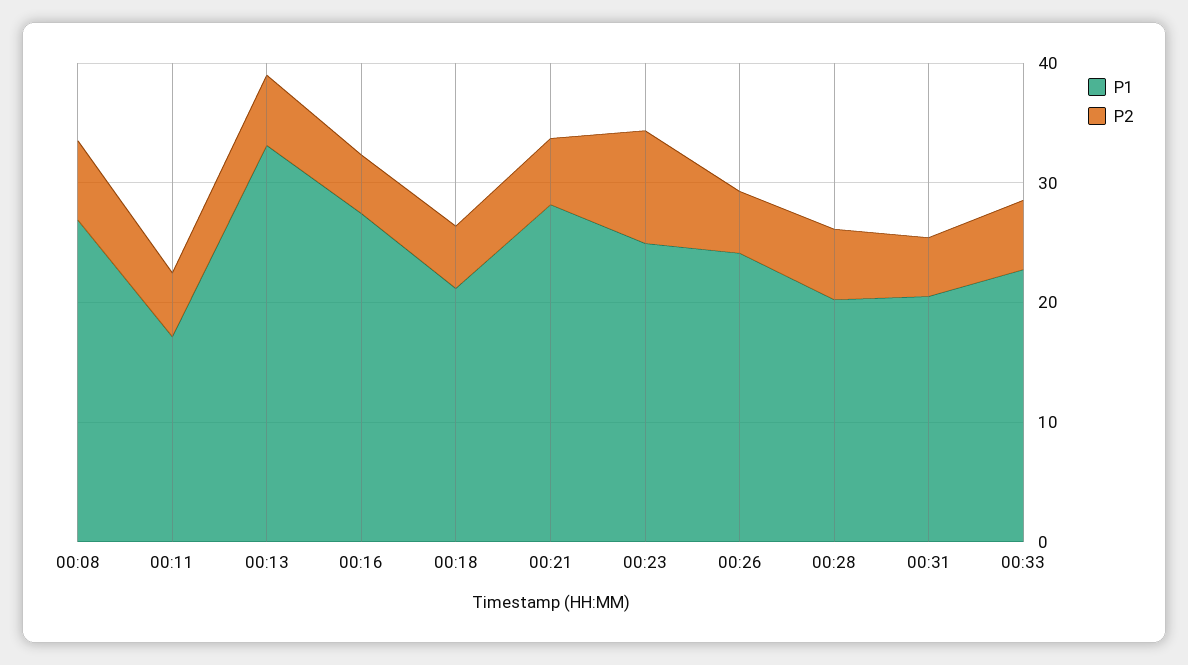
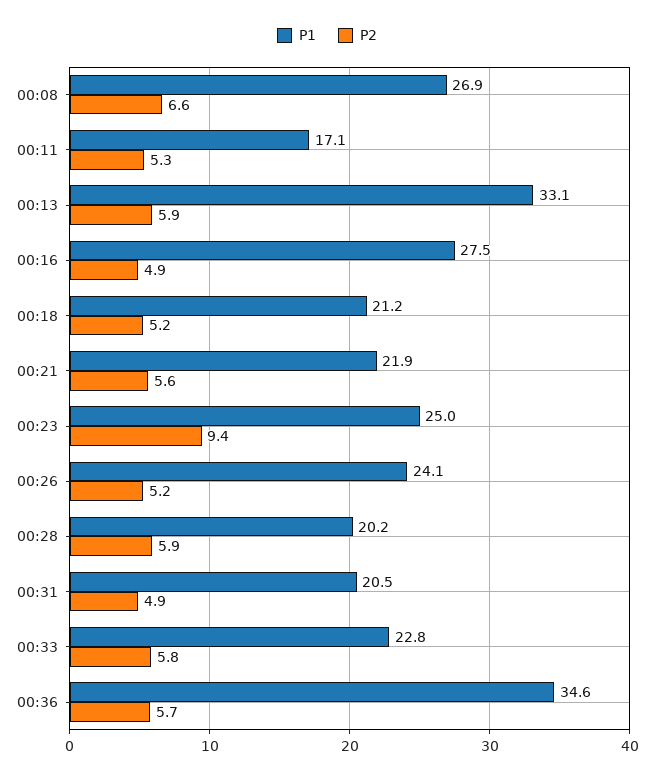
P1, 00:21: 28 -> 21.9
P1, 00:36: none -> 34.6
P2, 00:36: none -> 5.7

